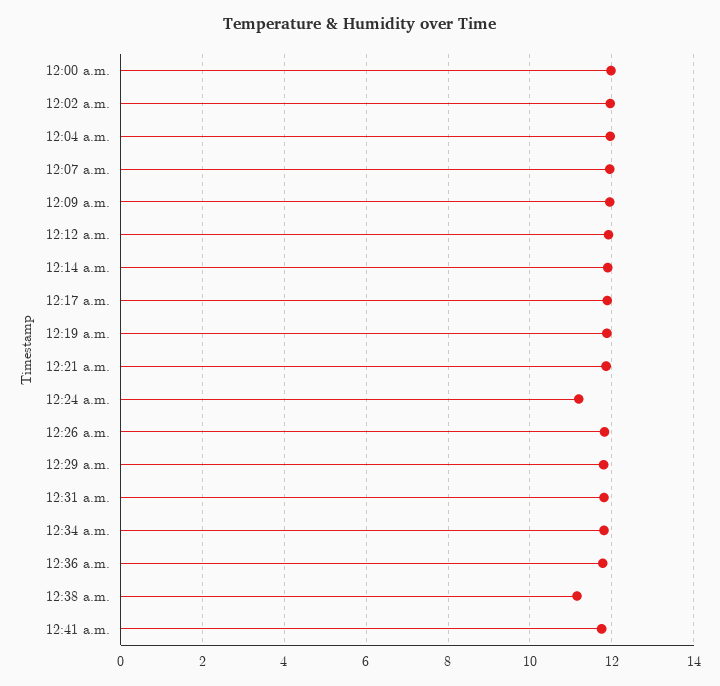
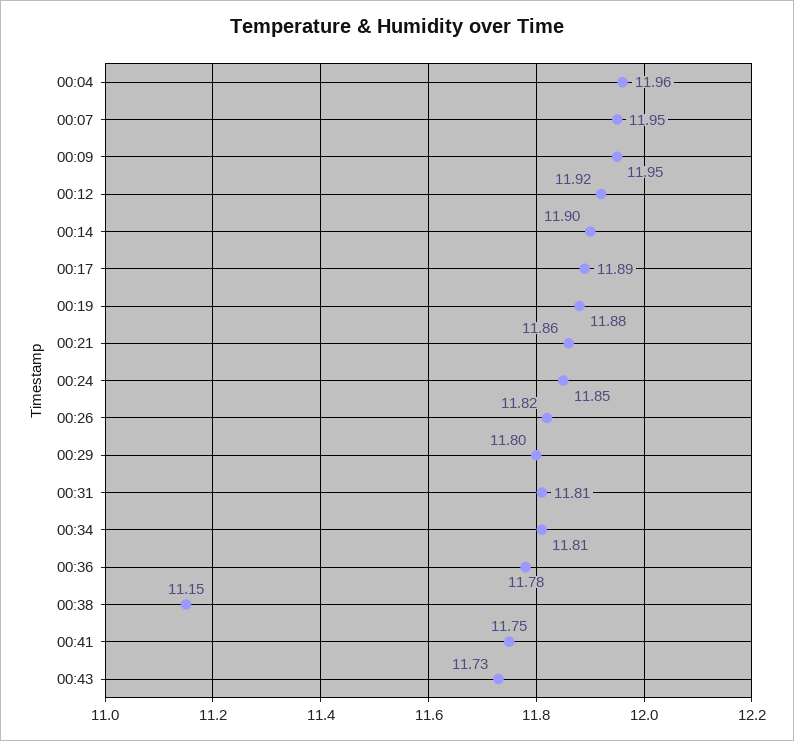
12:00 a.m.: 12 -> none
12:02 a.m.: 12 -> none
12:24 a.m.: 11.2 -> 11.85
00:43: none -> 11.73

